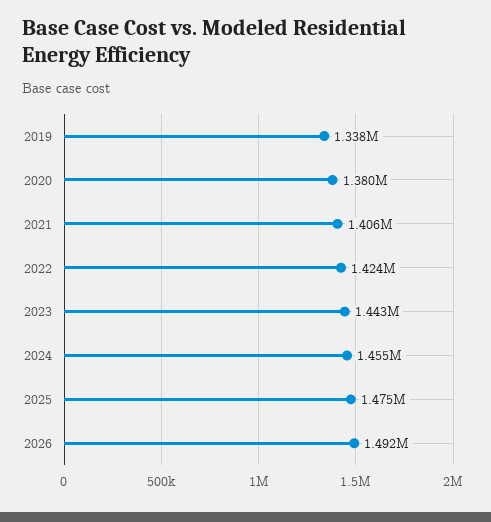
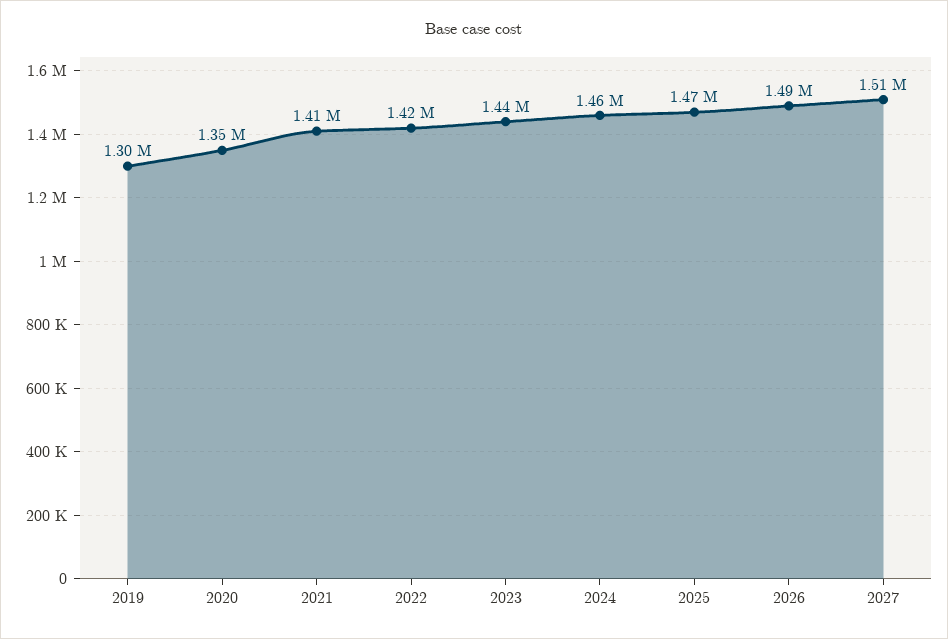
2019: 1338000 -> 1300000
2020: 1380000 -> 1350000
2027: none -> 1510000

